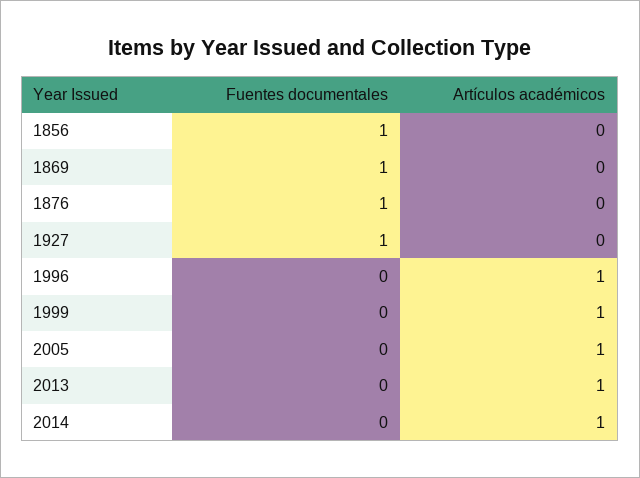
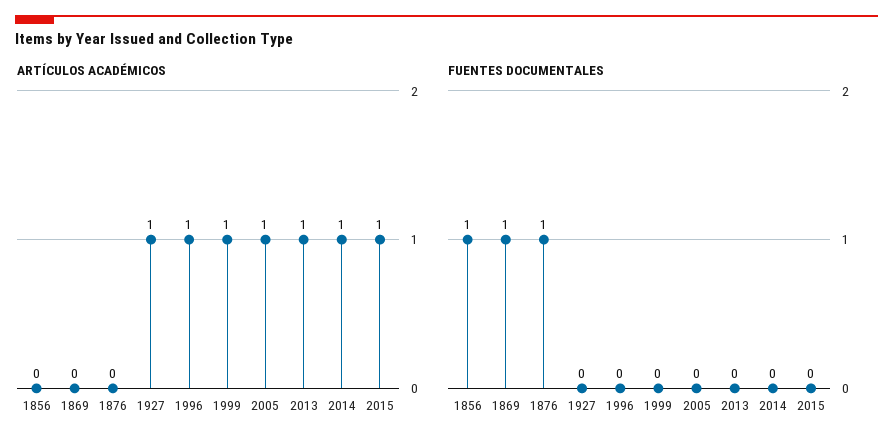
Fuentes documentales, 1927: 1 -> 0
Artículos académicos, 1927: 0 -> 1
Artículos académicos, 2015: none -> 1
Fuentes documentales, 2015: none -> 0

